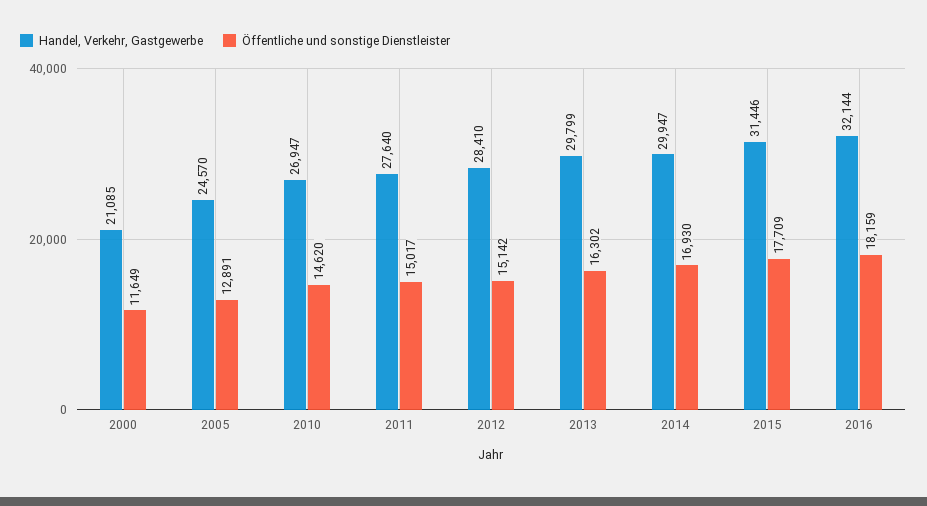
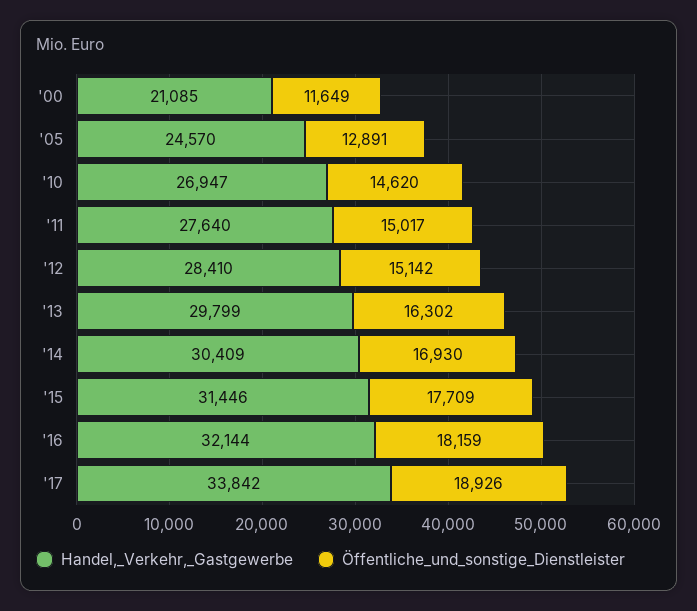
Handel, Verkehr, Gastgewerbe, 2014: 29947 -> 30409
Handel, Verkehr, Gastgewerbe, '17: none -> 33842
Öffentliche und sonstige Dienstleister, '17: none -> 18926

